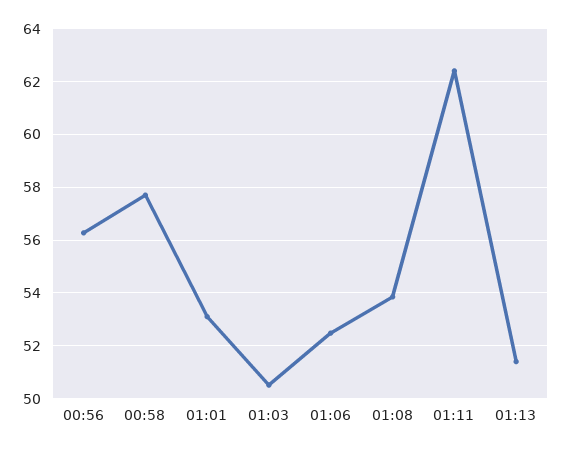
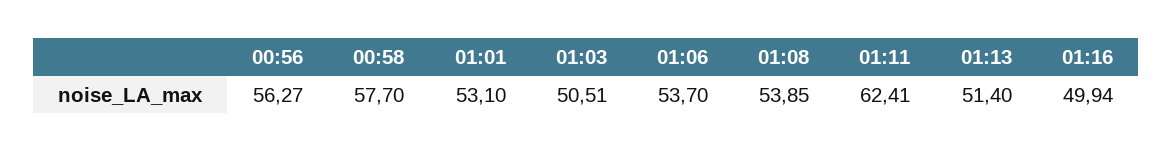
01:06: 52.5 -> 53.7
01:16: none -> 49.94

